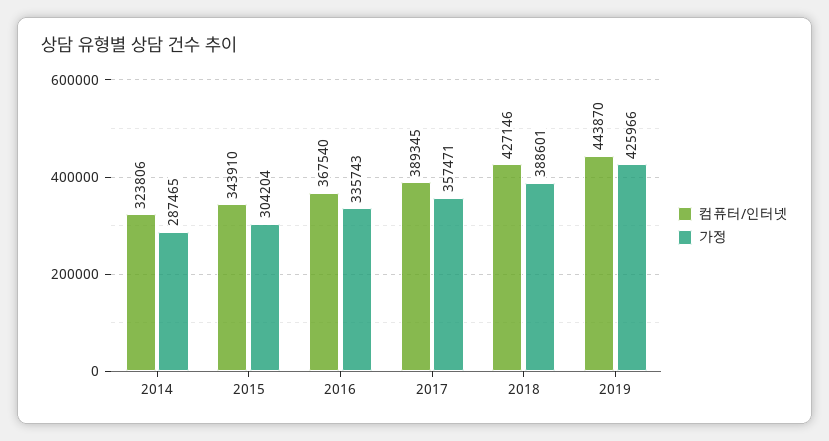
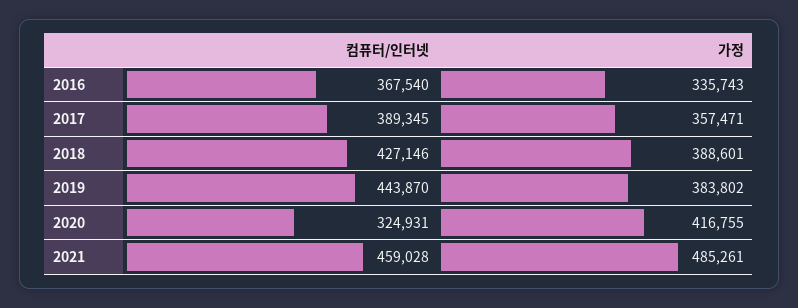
컴퓨터/인터넷, 2014: 323806 -> none
가정, 2014: 287465 -> none
컴퓨터/인터넷, 2015: 343910 -> none
가정, 2015: 304204 -> none
가정, 2019: 425966 -> 383802
컴퓨터/인터넷, 2020: none -> 324931
가정, 2020: none -> 416755
컴퓨터/인터넷, 2021: none -> 459028
가정, 2021: none -> 485261

